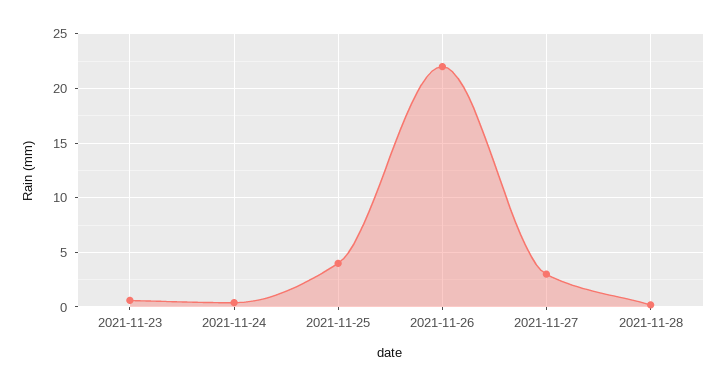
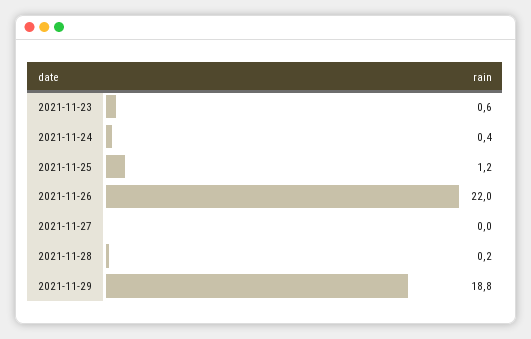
2021-11-25: 4 -> 1.2
2021-11-27: 3 -> 0
2021-11-29: none -> 18.8

